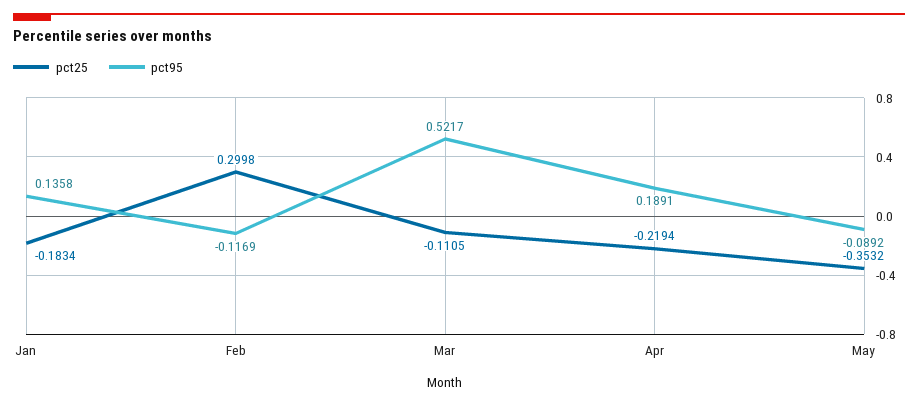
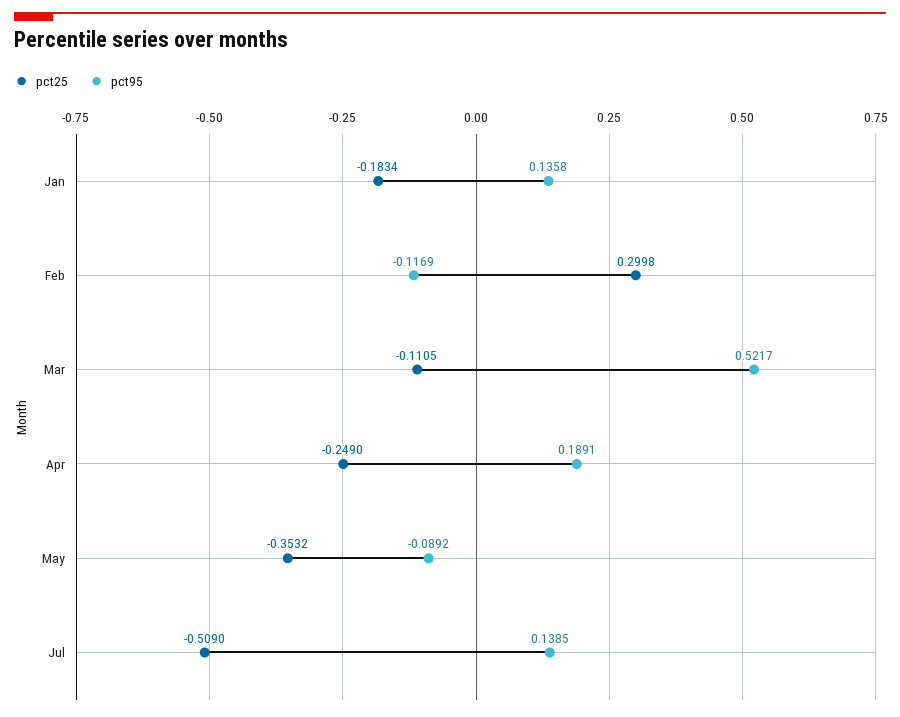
pct25, Apr: -0.2194 -> -0.249
pct25, Jul: none -> -0.509
pct95, Jul: none -> 0.1385

